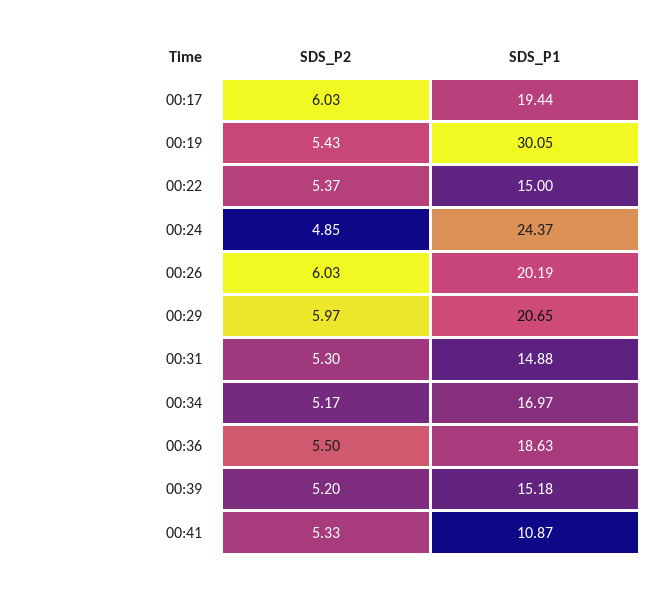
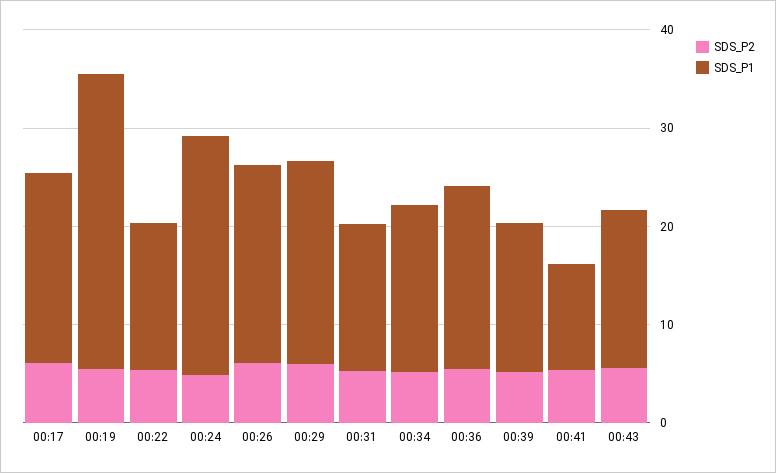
SDS_P2, 00:43: none -> 6
SDS_P1, 00:43: none -> 16

